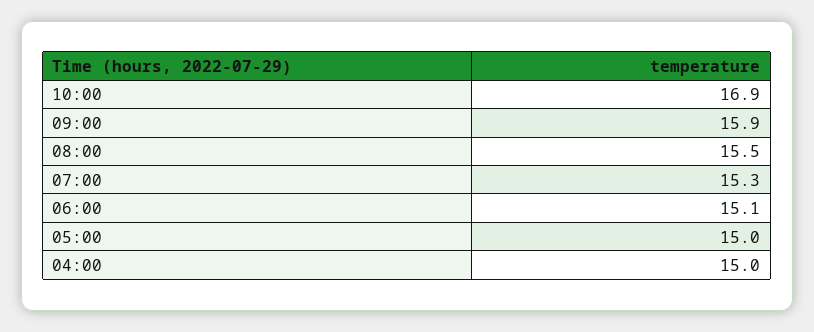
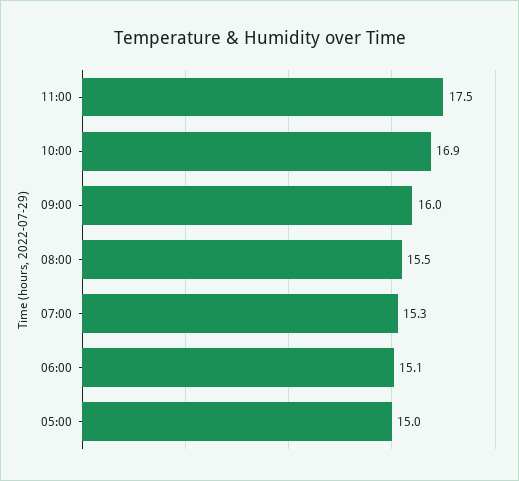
09:00: 15.9 -> 16
04:00: 15 -> none
11:00: none -> 17.5

